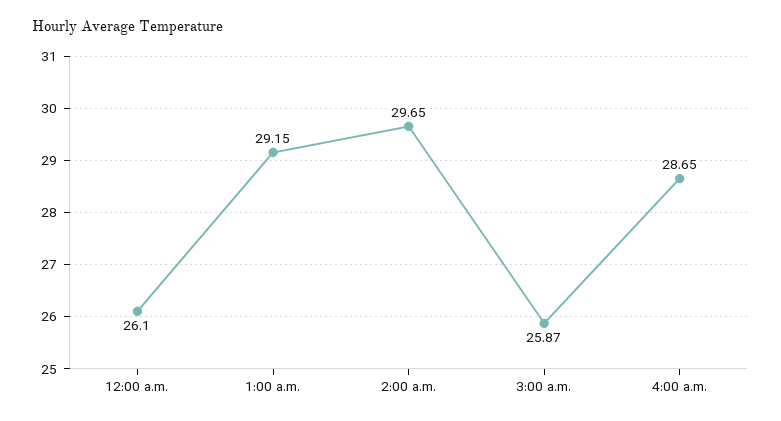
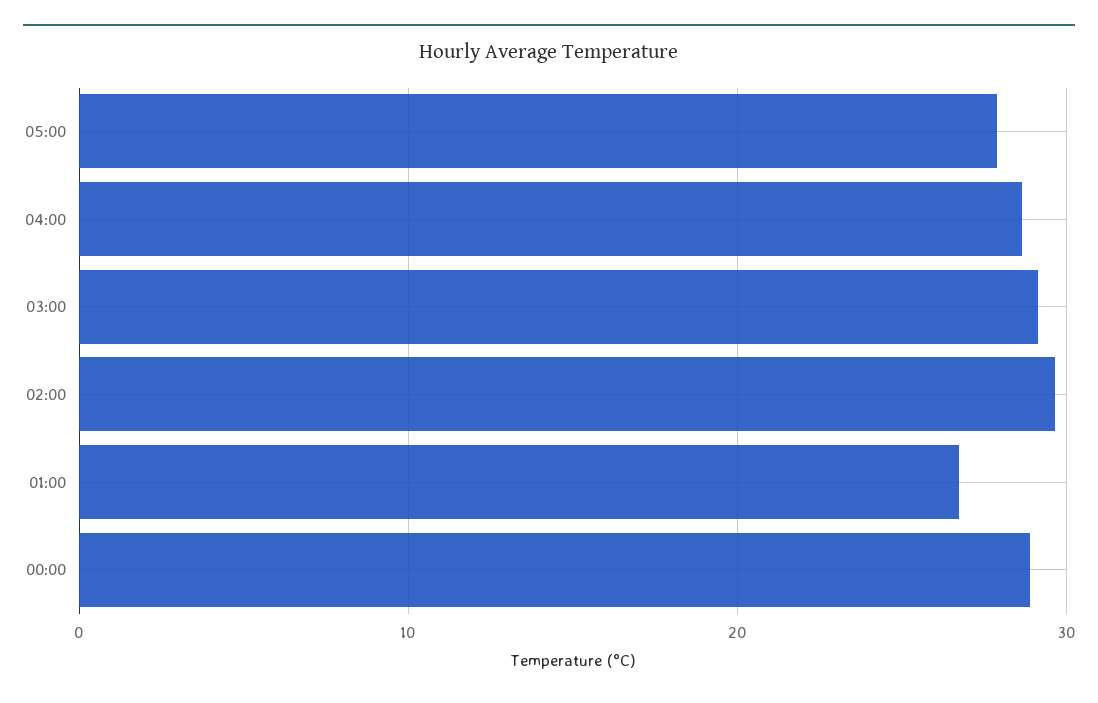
12:00 a.m.: 26.1 -> 29
1:00 a.m.: 29.15 -> 27
3:00 a.m.: 25.87 -> 29
05:00: none -> 28

